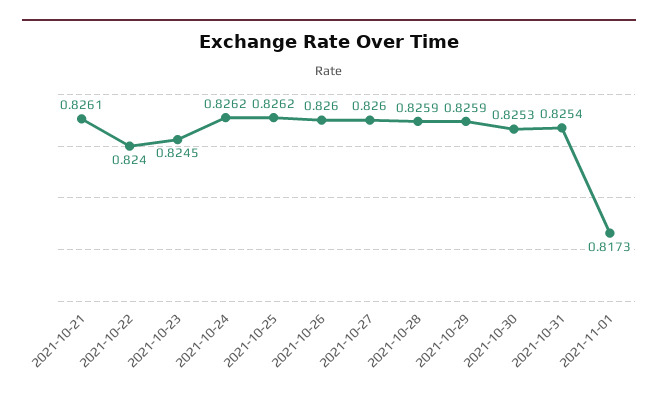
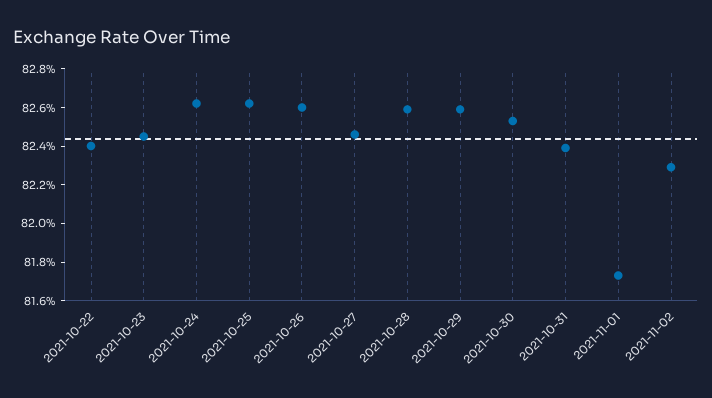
2021-10-21: 0.8261 -> none
2021-10-27: 0.826 -> 0.8245
2021-10-31: 0.8254 -> 0.824
2021-11-02: none -> 0.823

